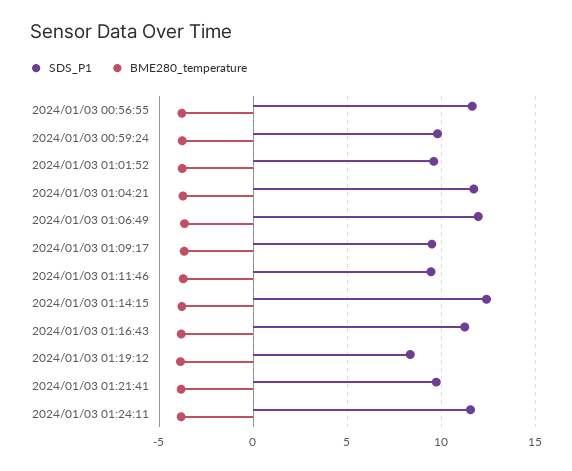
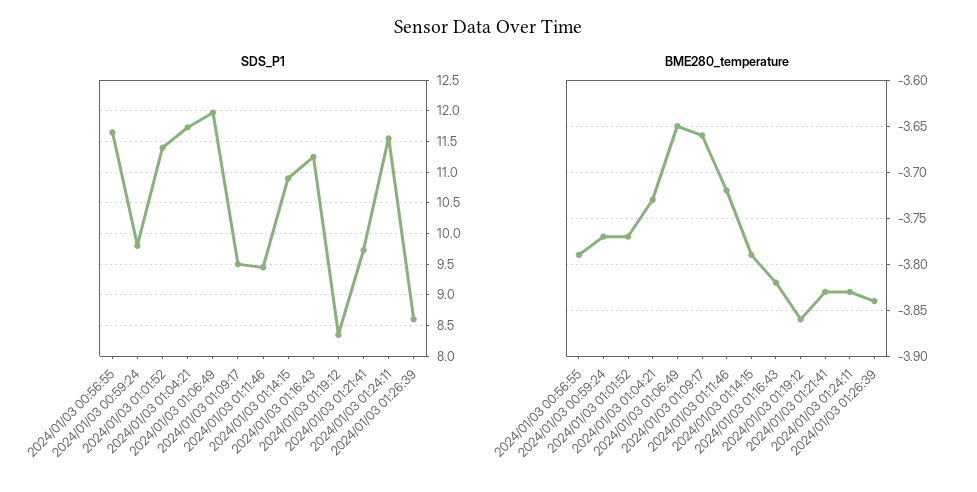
SDS_P1, 2024/01/03 01:01:52: 9.5 -> 11.4
SDS_P1, 2024/01/03 01:14:15: 12.5 -> 10.9
SDS_P1, 2024/01/03 01:26:39: none -> 8.6
BME280_temperature, 2024/01/03 01:26:39: none -> -3.84

